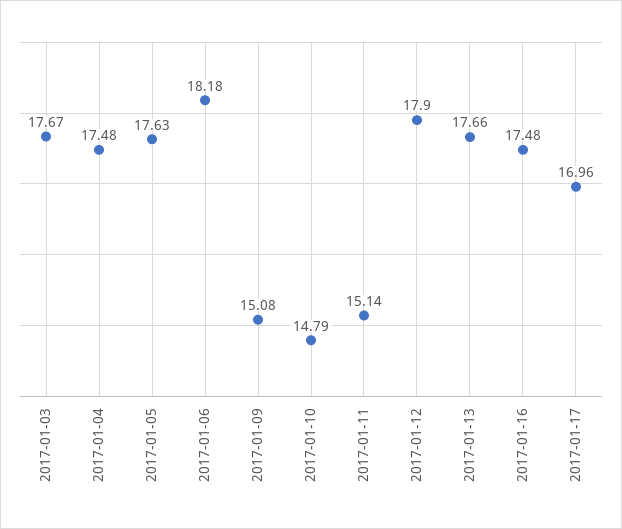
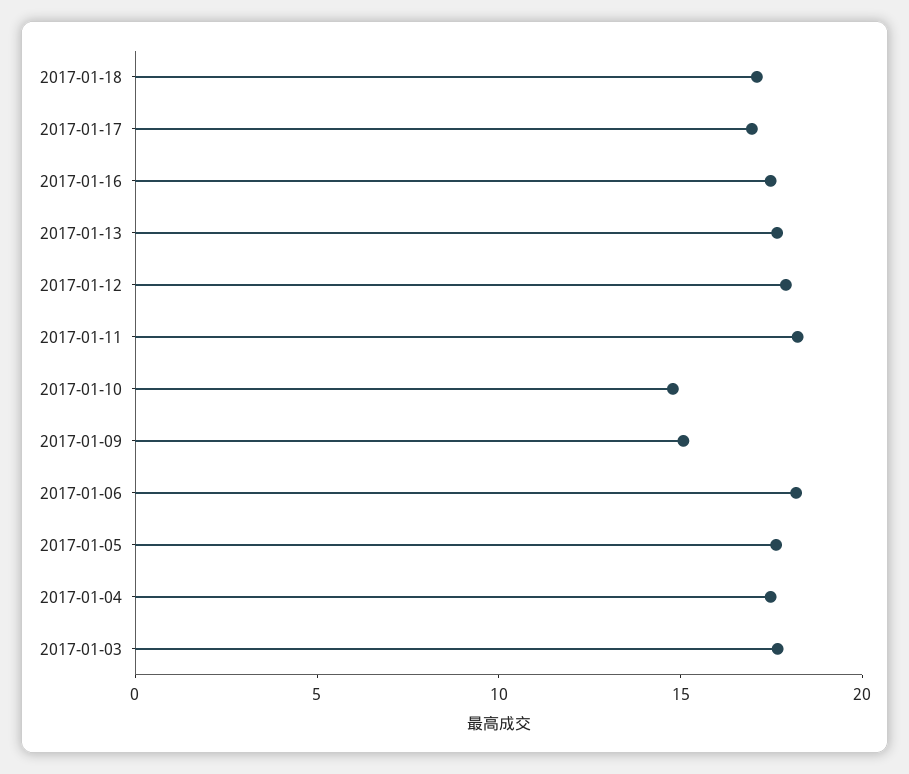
2017-01-11: 15.14 -> 18
2017-01-18: none -> 17

